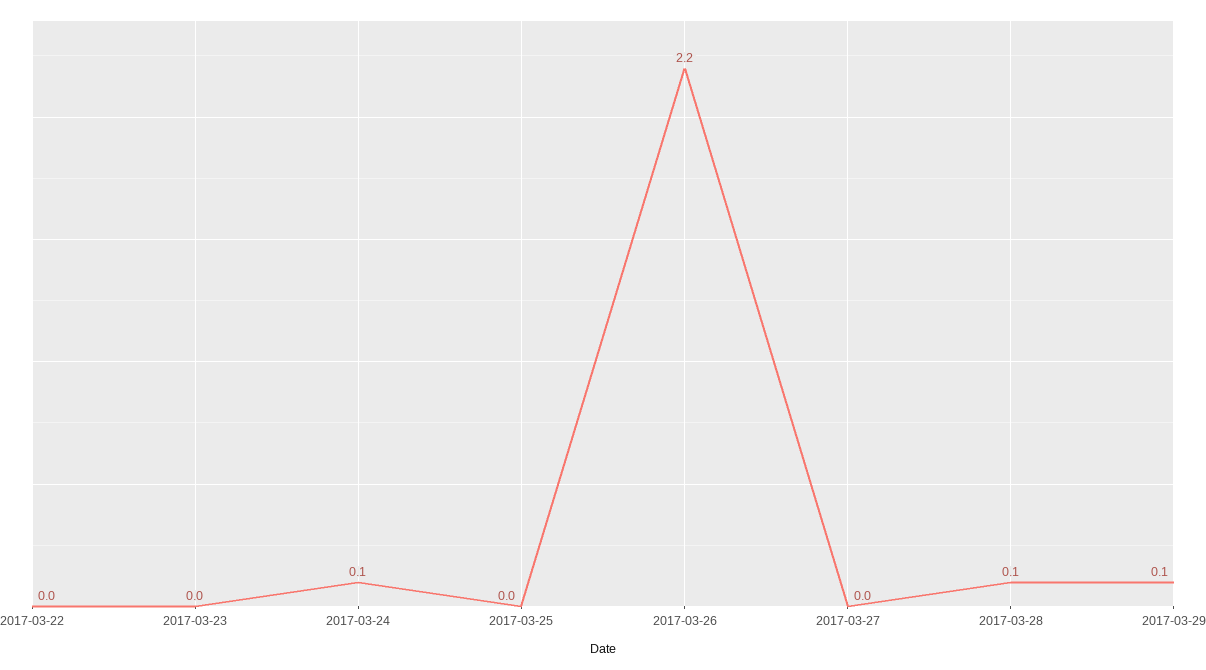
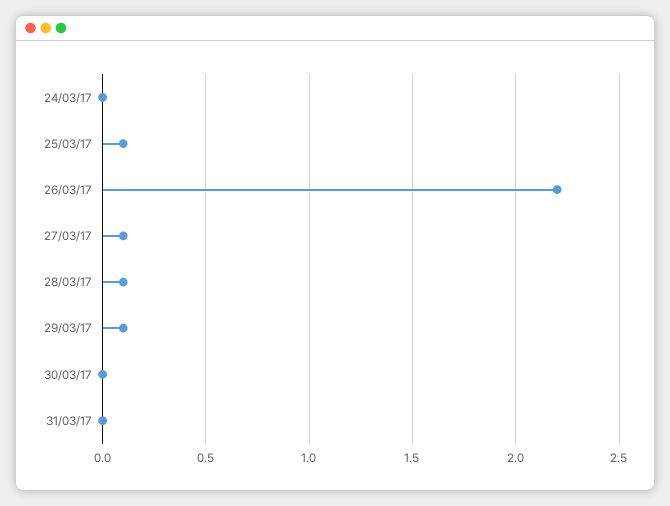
2017-03-22: 0 -> none
2017-03-23: 0 -> none
2017-03-24: 0.1 -> 0
2017-03-25: 0 -> 0.1
2017-03-27: 0 -> 0.1
30/03/17: none -> 0
31/03/17: none -> 0

